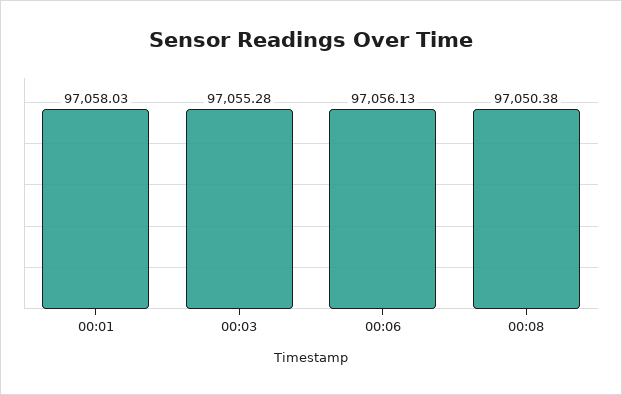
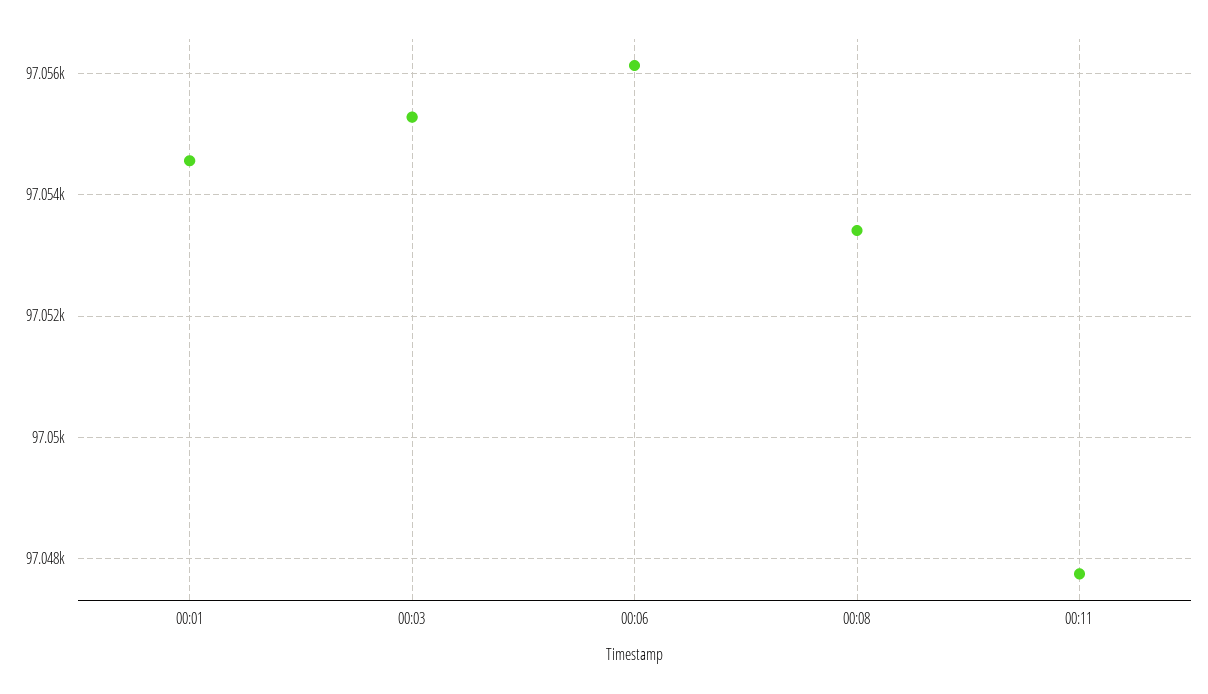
00:01: 97058.03 -> 97054.6
00:08: 97050.38 -> 97053.4
00:11: none -> 97047.8

